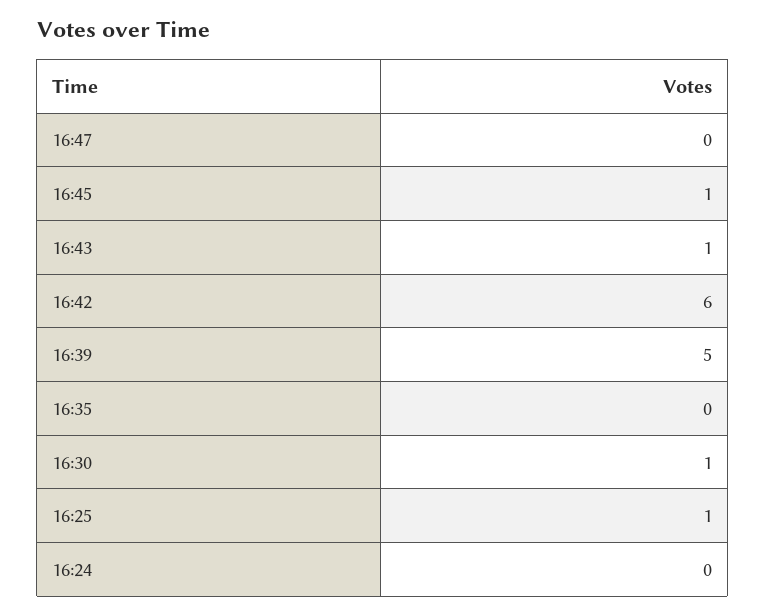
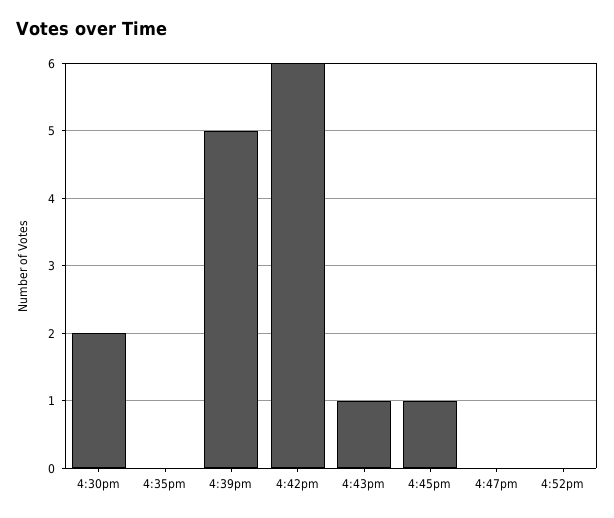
16:30: 1 -> 2
16:25: 1 -> none
16:24: 0 -> none
4:52pm: none -> 0

